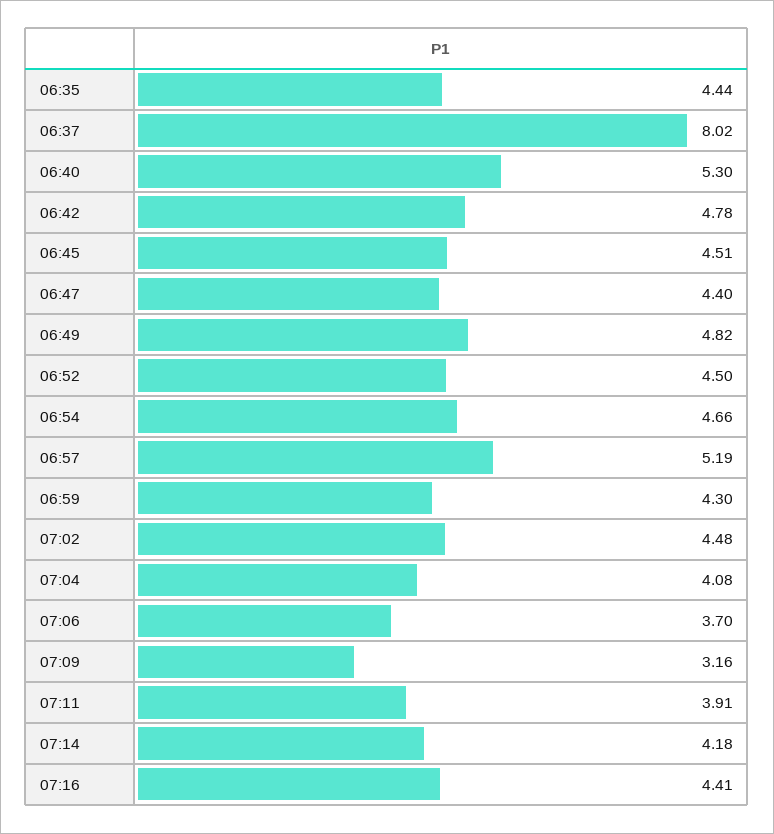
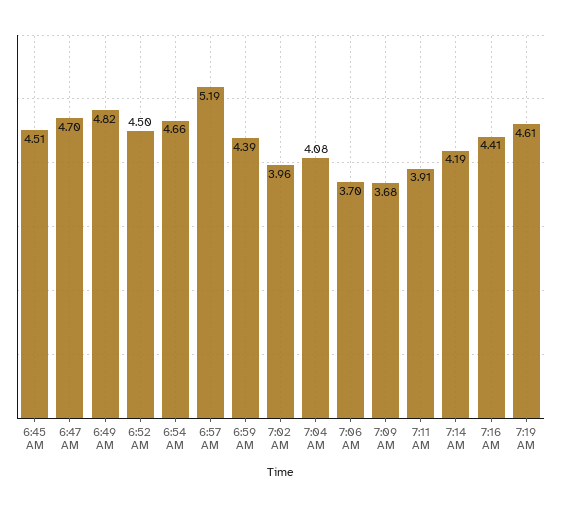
06:35: 4.44 -> none
06:37: 8.02 -> none
06:40: 5.3 -> none
06:42: 4.78 -> none
06:47: 4.4 -> 4.7
06:59: 4.3 -> 4.39
07:02: 4.48 -> 3.96
07:09: 3.16 -> 3.68
07:14: 4.18 -> 4.19
7:19 AM: none -> 4.61

